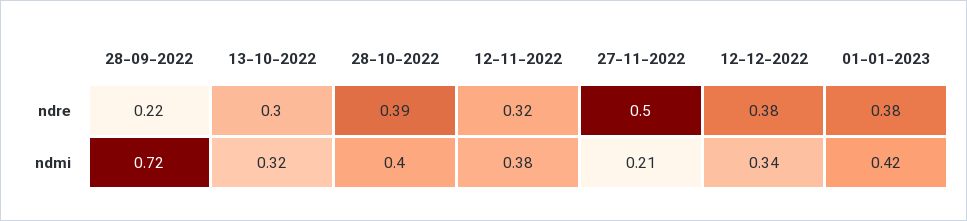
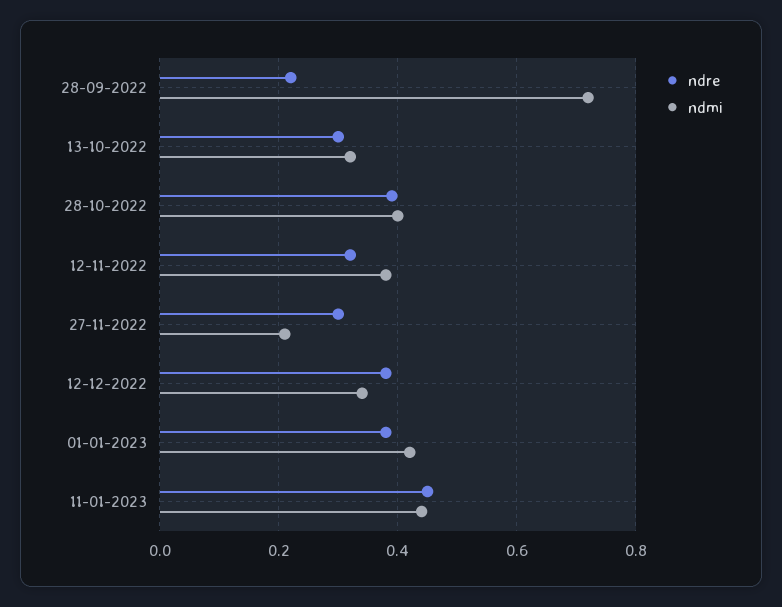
ndre, 27-11-2022: 0.5 -> 0.3
ndre, 11-01-2023: none -> 0.45
ndmi, 11-01-2023: none -> 0.45

